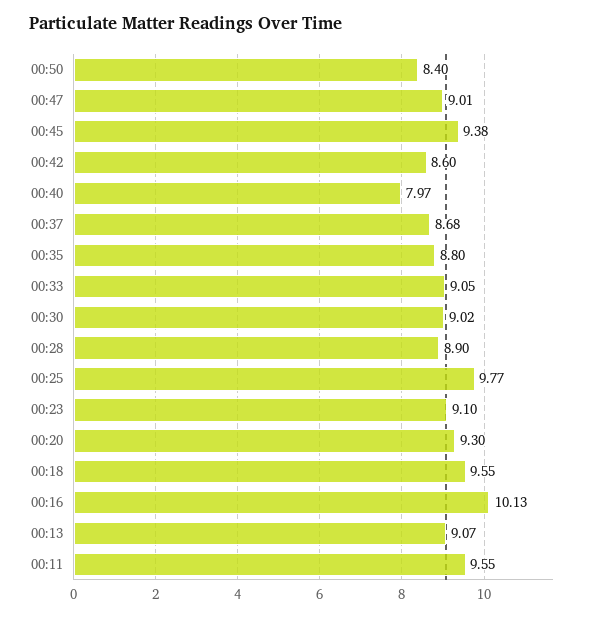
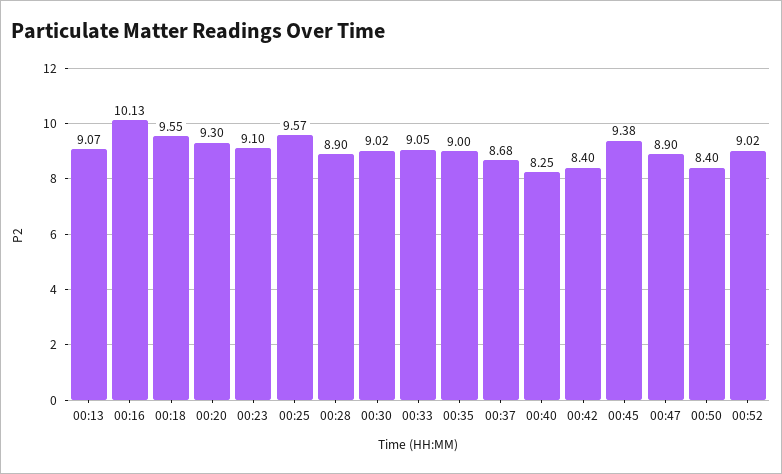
00:47: 9.01 -> 8.9
00:42: 8.6 -> 8.4
00:40: 7.97 -> 8.25
00:35: 8.8 -> 9
00:25: 9.77 -> 9.57
00:11: 9.55 -> none
00:52: none -> 9.02

